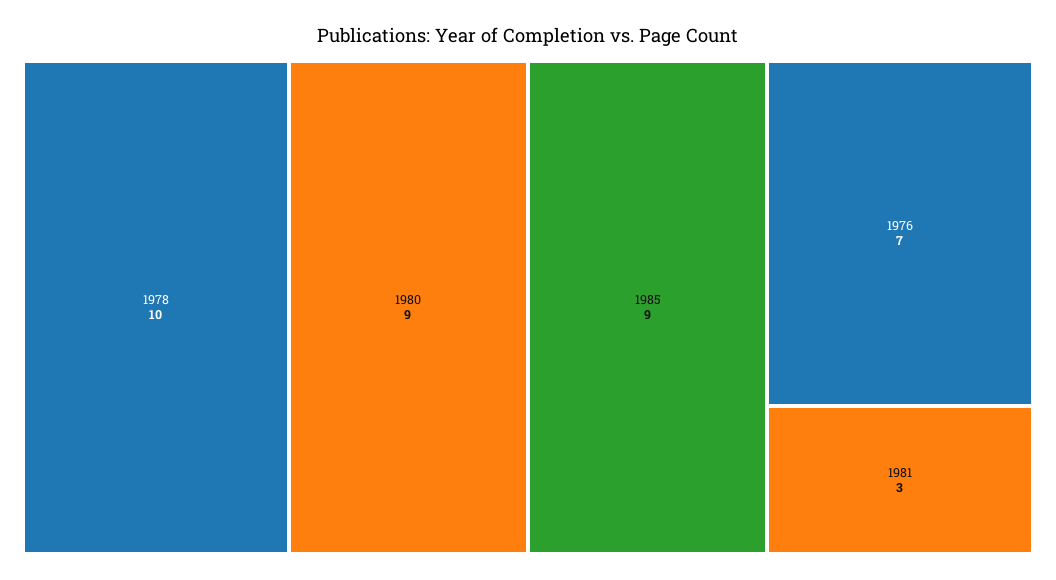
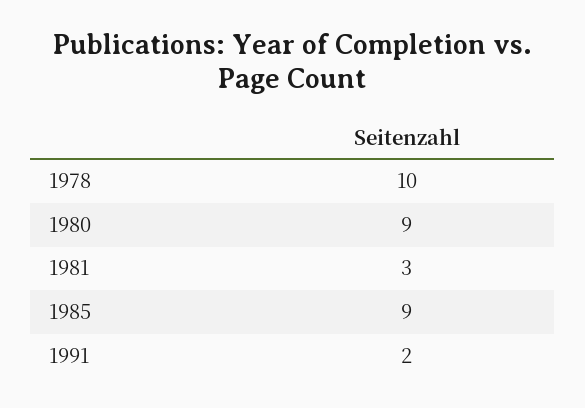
1976: 7 -> none
1991: none -> 2

